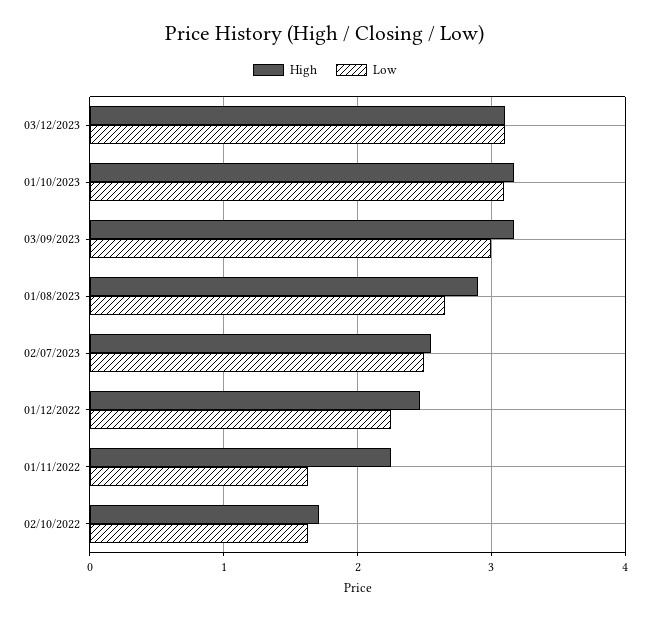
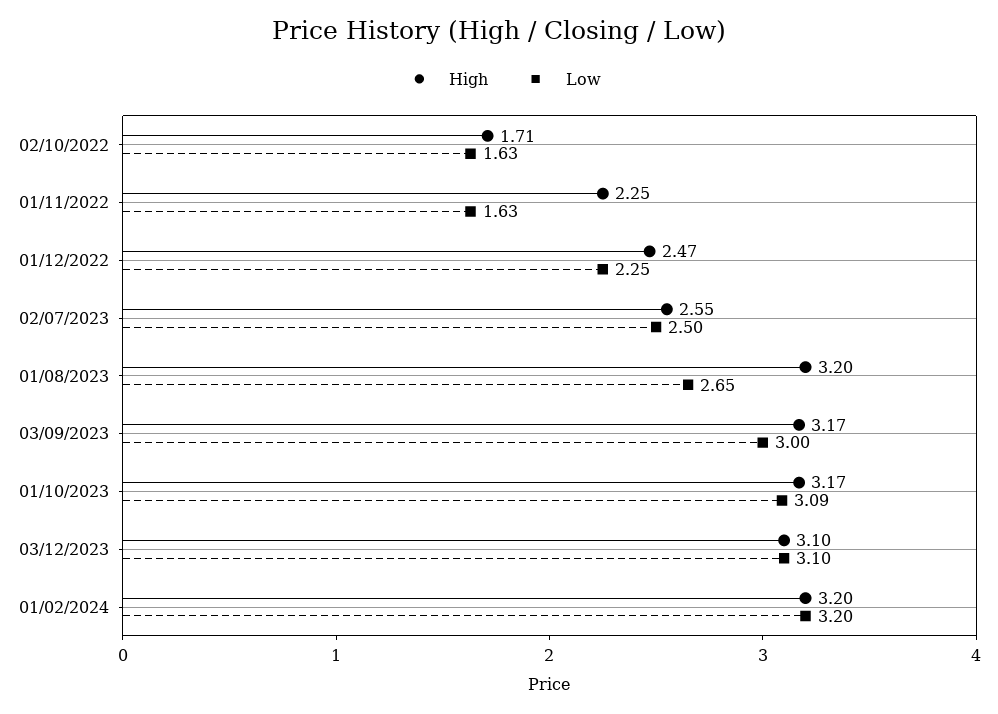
High, 01/08/2023: 2.9 -> 3.2
High, 01/02/2024: none -> 3.2
Low, 01/02/2024: none -> 3.2

